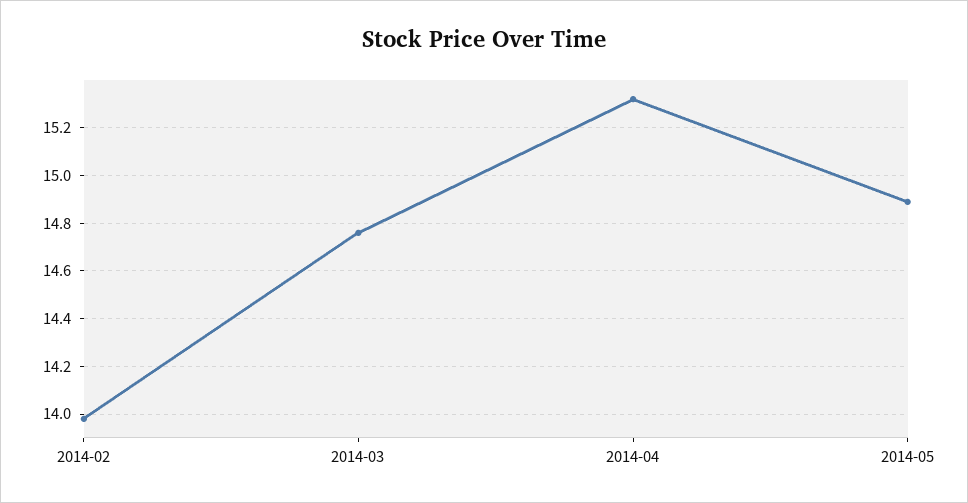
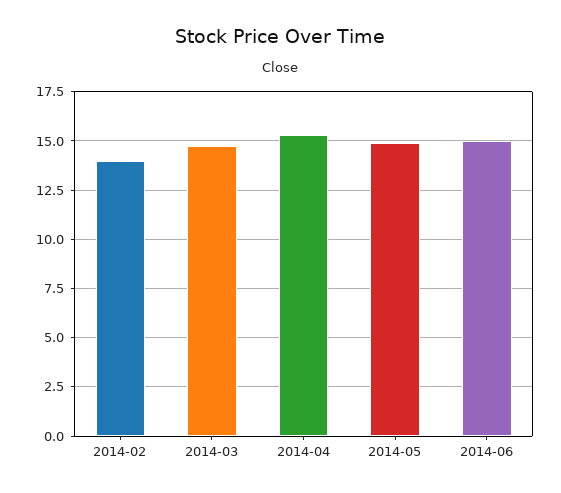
2014-06: none -> 15

